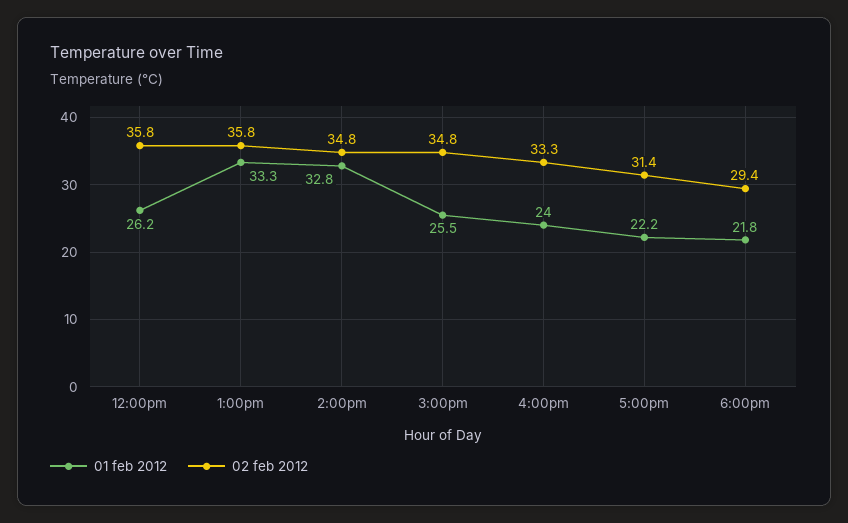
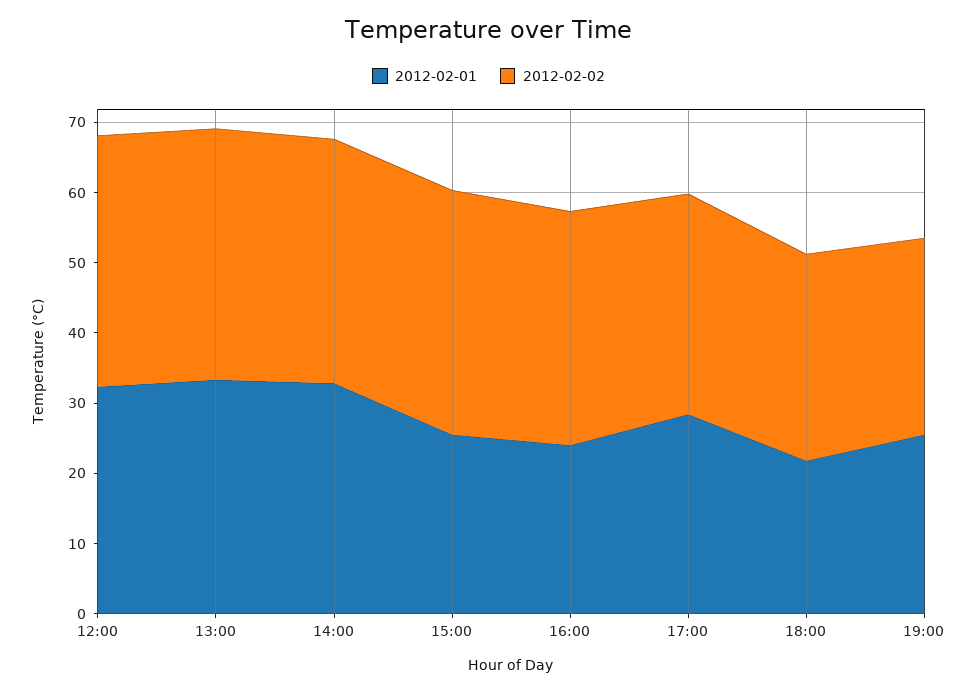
01 feb 2012, 12:00pm: 26.2 -> 32
01 feb 2012, 5:00pm: 22.2 -> 28
01 feb 2012, 19:00: none -> 26
02 feb 2012, 19:00: none -> 28

